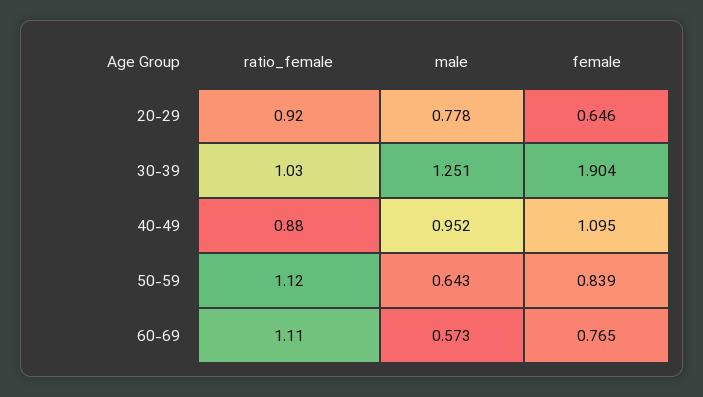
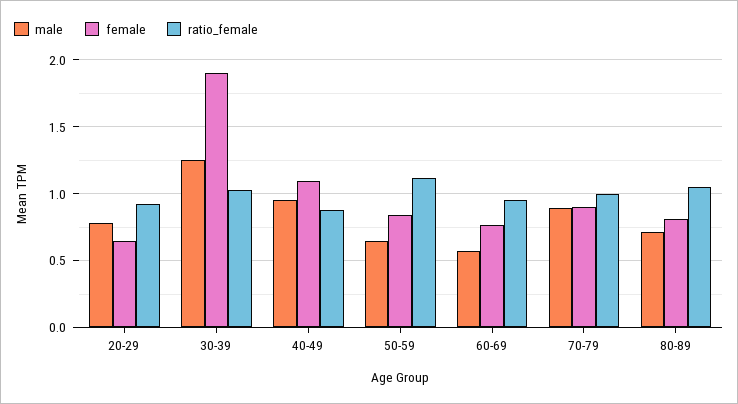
ratio_female, 60-69: 1.11 -> 0.95
male, 70-79: none -> 0.9
female, 70-79: none -> 0.9
ratio_female, 70-79: none -> 1
male, 80-89: none -> 0.7
female, 80-89: none -> 0.8
ratio_female, 80-89: none -> 1.05

